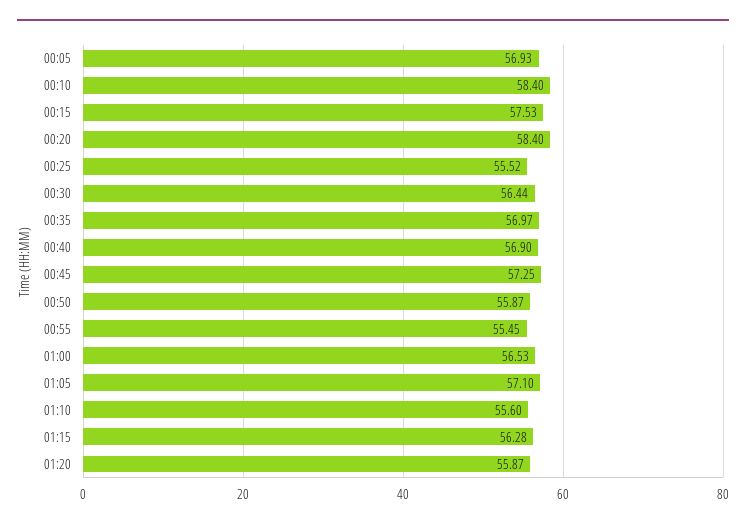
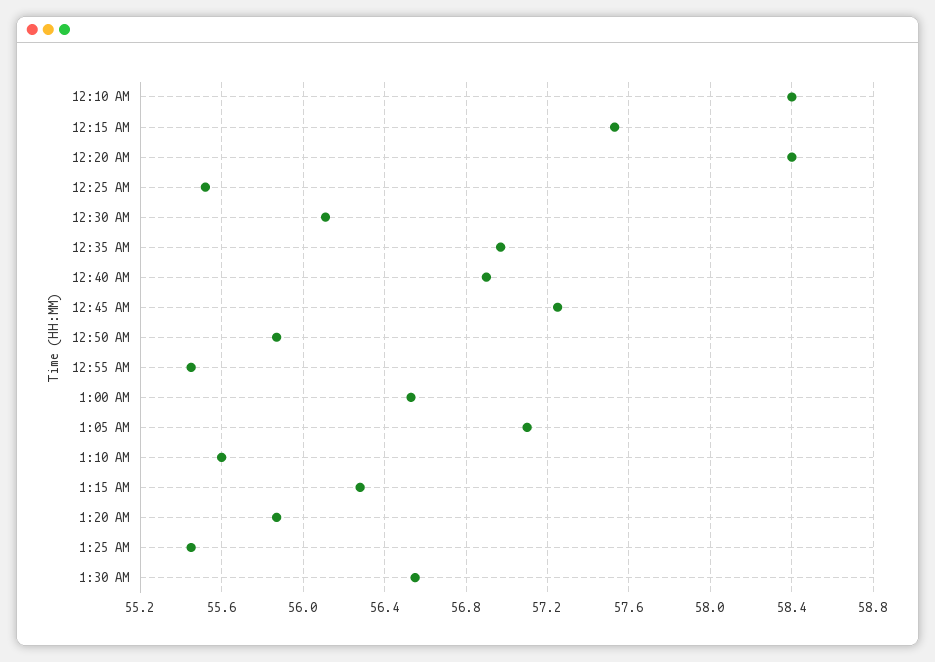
00:05: 56.93 -> none
00:30: 56.44 -> 56.1
1:25 AM: none -> 55.45
1:30 AM: none -> 56.55

